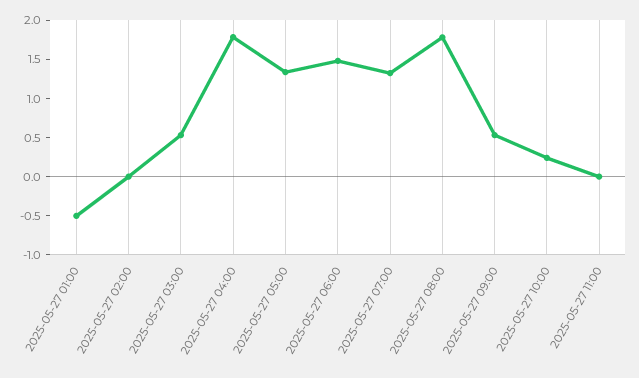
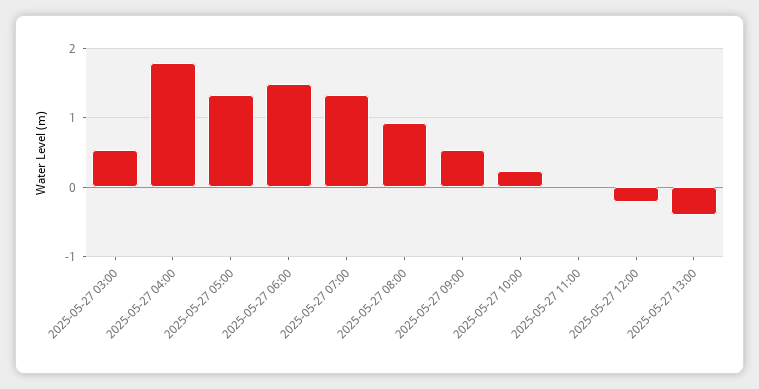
2025-05-27 01:00: -0.5 -> none
2025-05-27 02:00: 0 -> none
2025-05-27 08:00: 1.75 -> 0.9
2025-05-27 12:00: none -> -0.2
2025-05-27 13:00: none -> -0.4

